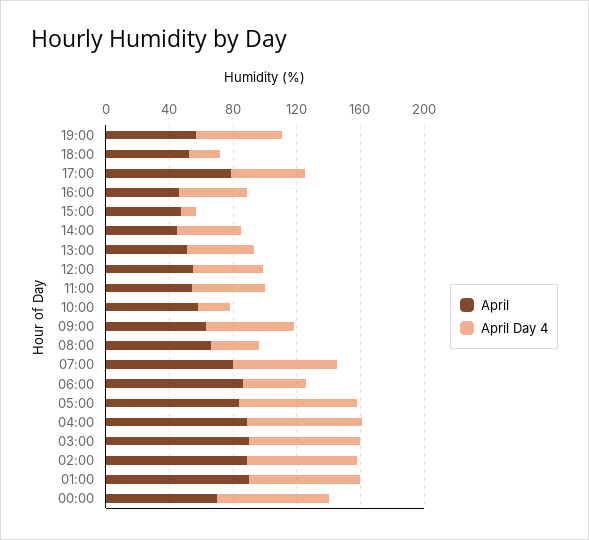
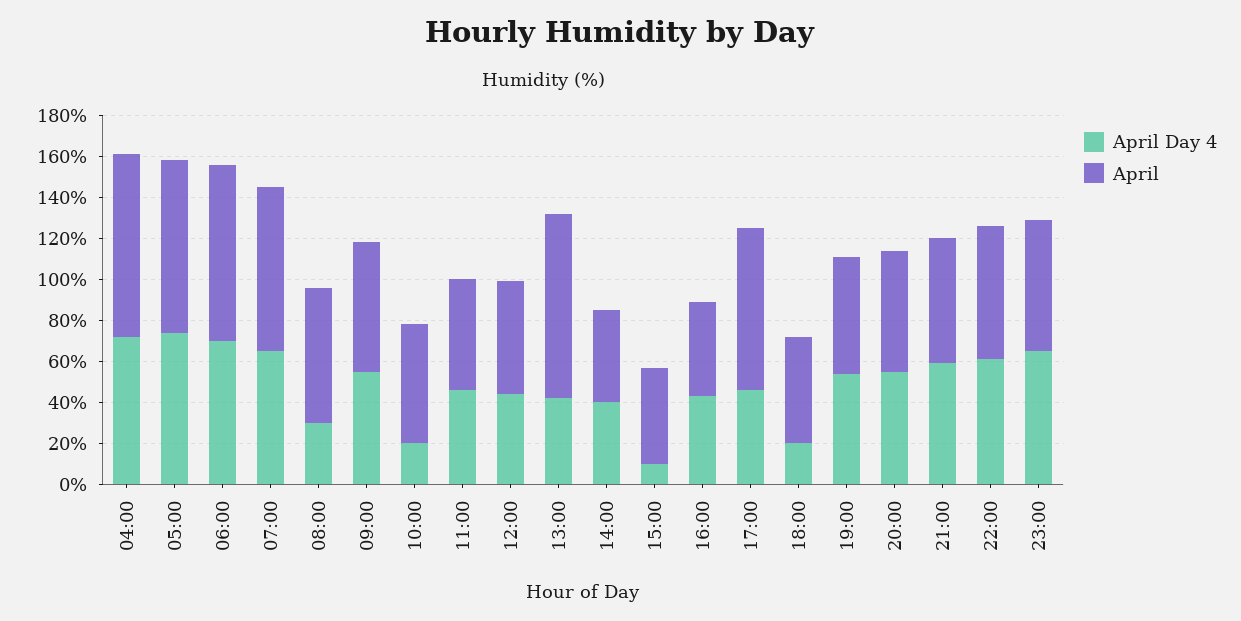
April, 13:00: 50 -> 90
April Day 4, 06:00: 40 -> 70
April, 03:00: 90 -> none
April Day 4, 03:00: 70 -> none
April, 02:00: 90 -> none
April Day 4, 02:00: 70 -> none
April, 01:00: 90 -> none
April Day 4, 01:00: 70 -> none
April, 00:00: 70 -> none
April Day 4, 00:00: 70 -> none
April Day 4, 20:00: none -> 55
April, 20:00: none -> 60
April Day 4, 21:00: none -> 60
April, 21:00: none -> 60
April Day 4, 22:00: none -> 60
April, 22:00: none -> 65
April Day 4, 23:00: none -> 65
April, 23:00: none -> 65

